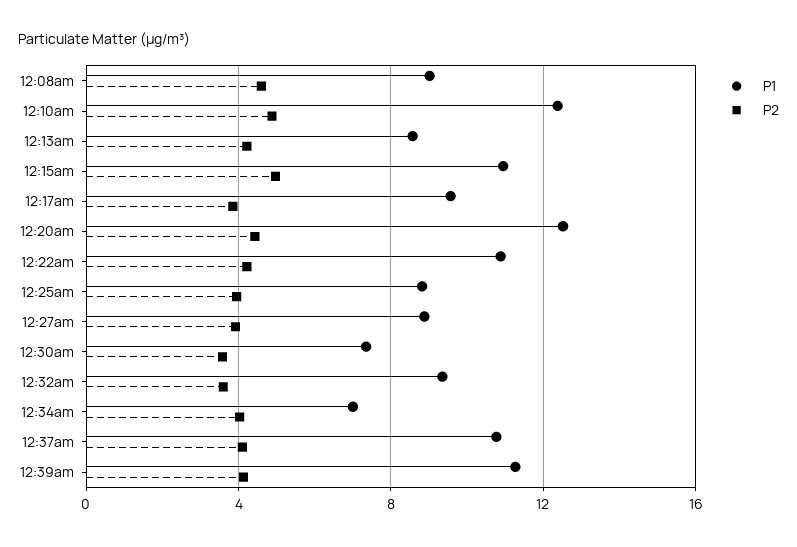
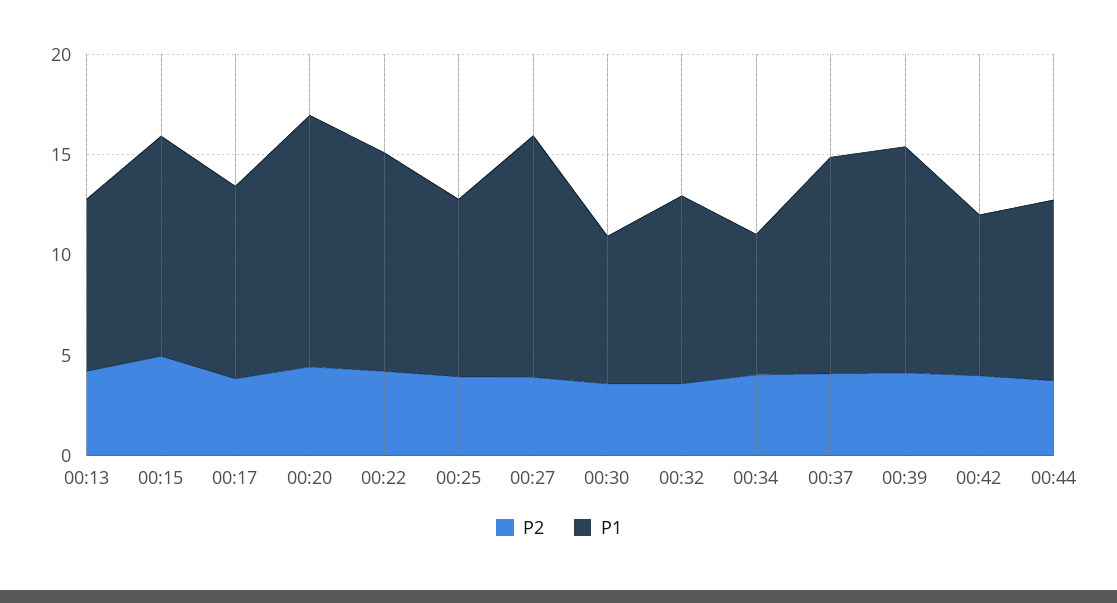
P1, 12:08am: 9 -> none
P2, 12:08am: 4.5 -> none
P1, 12:10am: 12.5 -> none
P2, 12:10am: 5 -> none
P1, 12:27am: 9 -> 12
P2, 00:42: none -> 4
P1, 00:42: none -> 8
P2, 00:44: none -> 4
P1, 00:44: none -> 9

